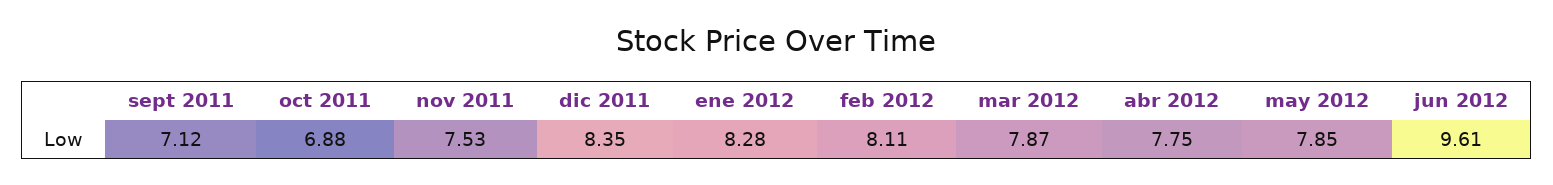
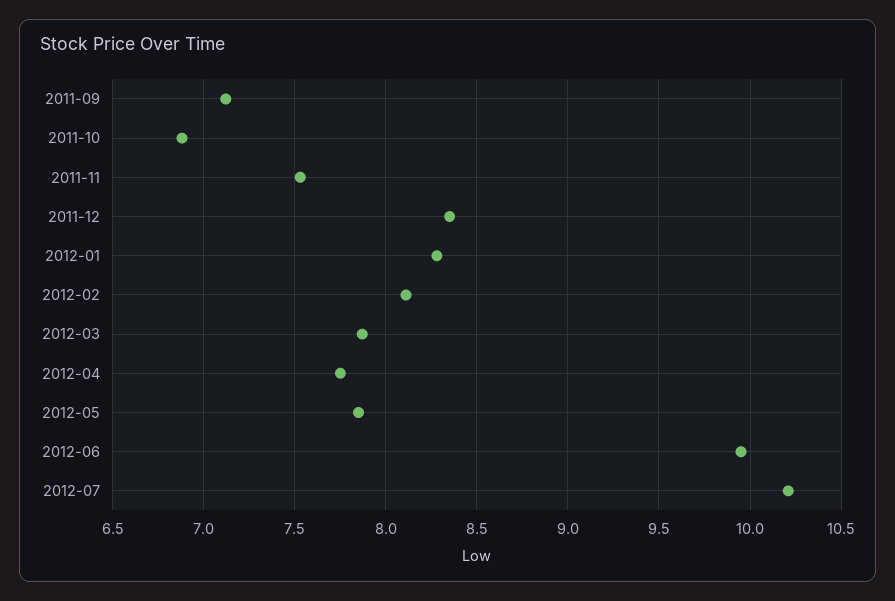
jun 2012: 9.61 -> 9.95
2012-07: none -> 10.2

